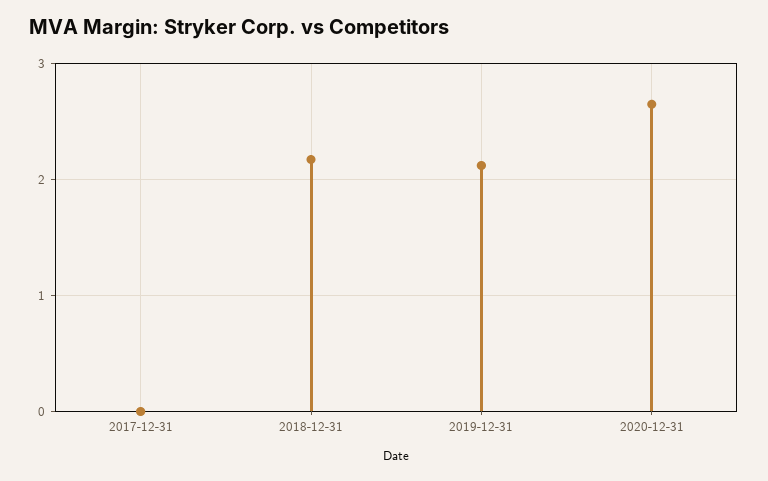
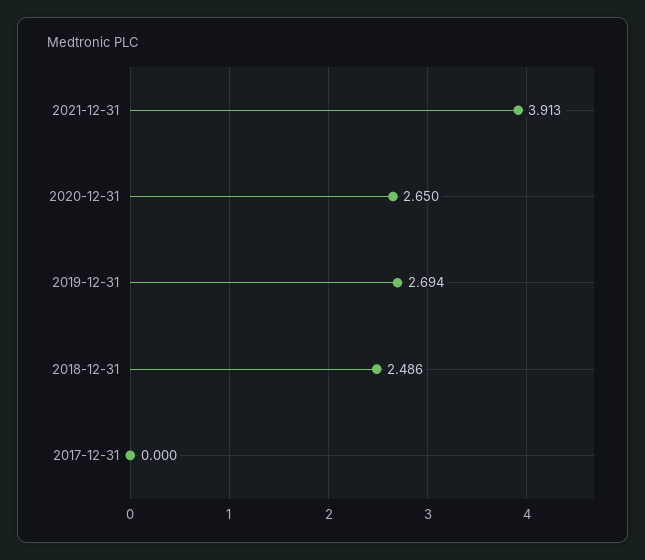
2018-12-31: 2.2 -> 2.486
2019-12-31: 2.1 -> 2.694
2021-12-31: none -> 3.913

